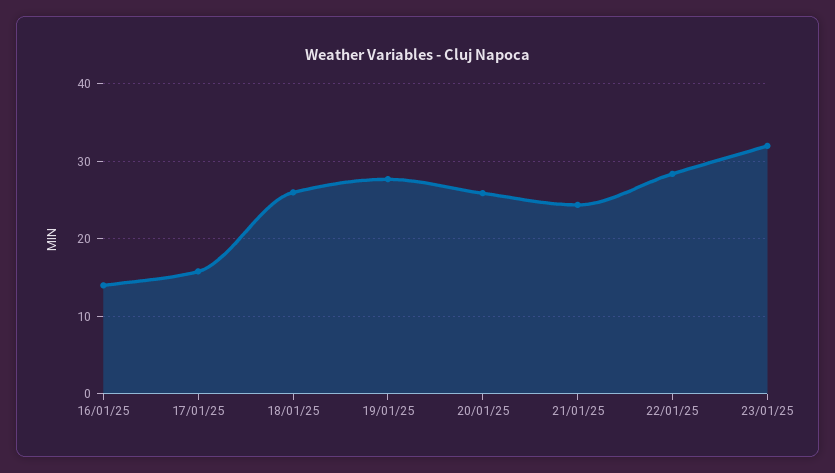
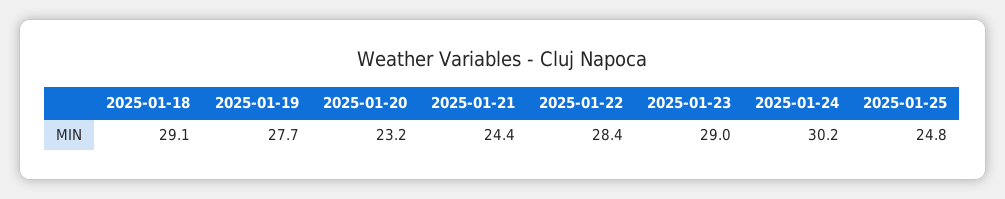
16/01/25: 14 -> none
17/01/25: 16 -> none
18/01/25: 26 -> 29.1
20/01/25: 26 -> 23.2
23/01/25: 32 -> 29
2025-01-24: none -> 30.2
2025-01-25: none -> 24.8

